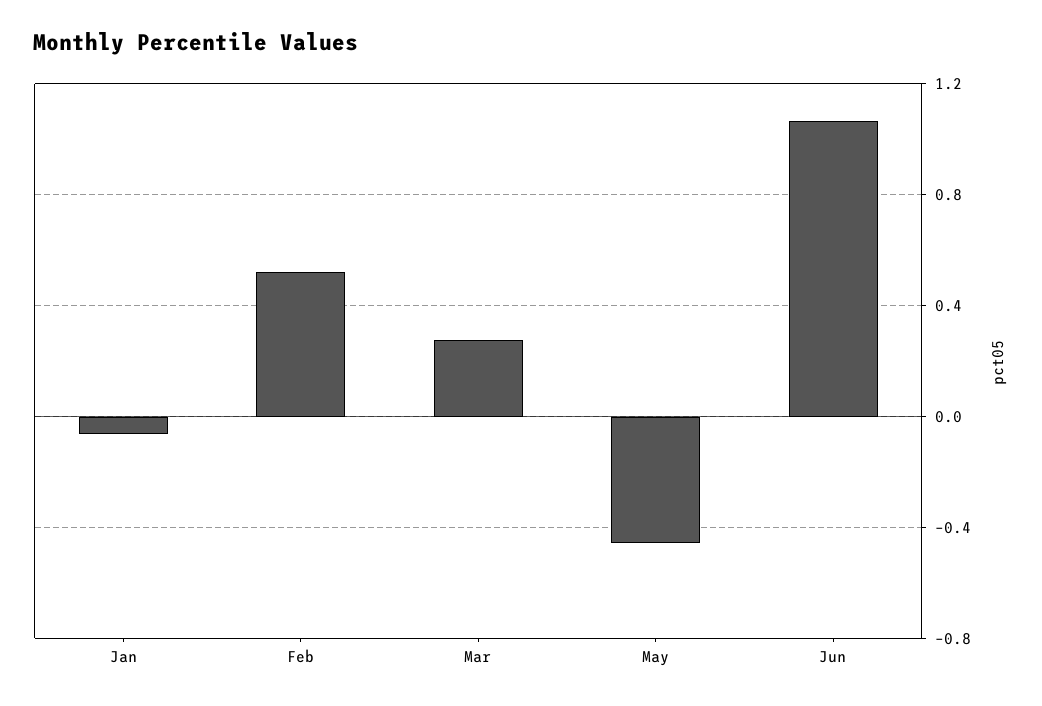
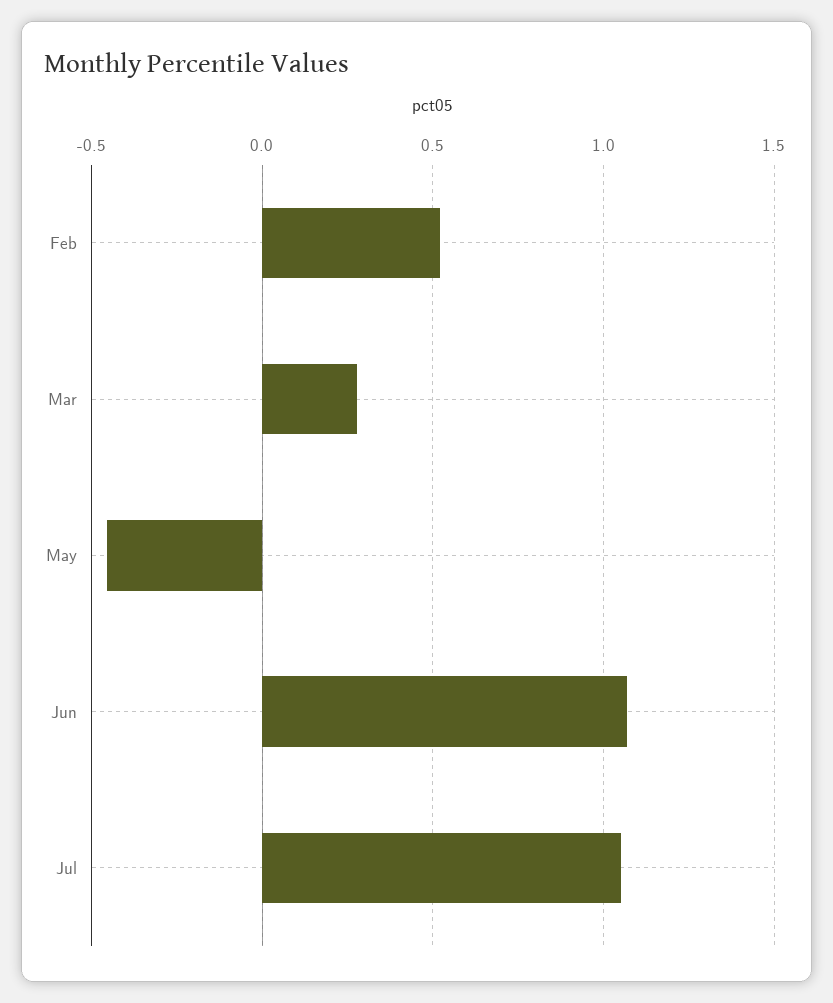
Jan: -0.05 -> none
Jul: none -> 1.05

